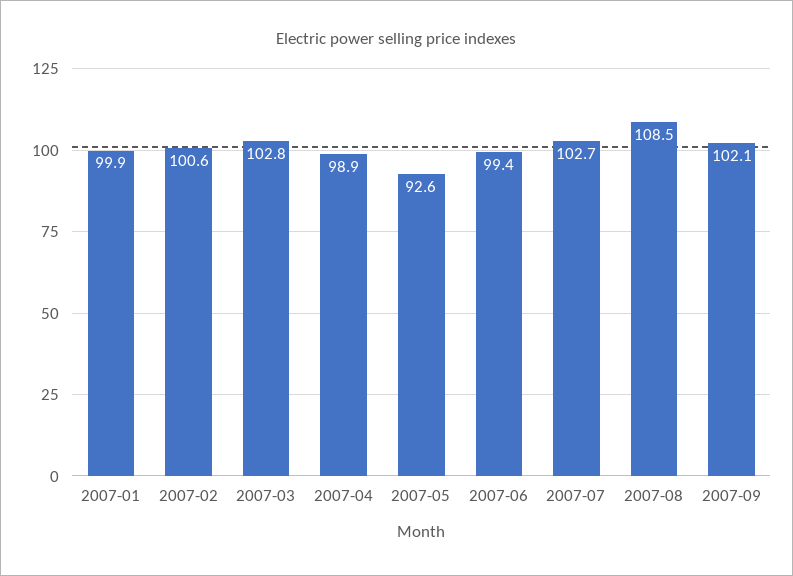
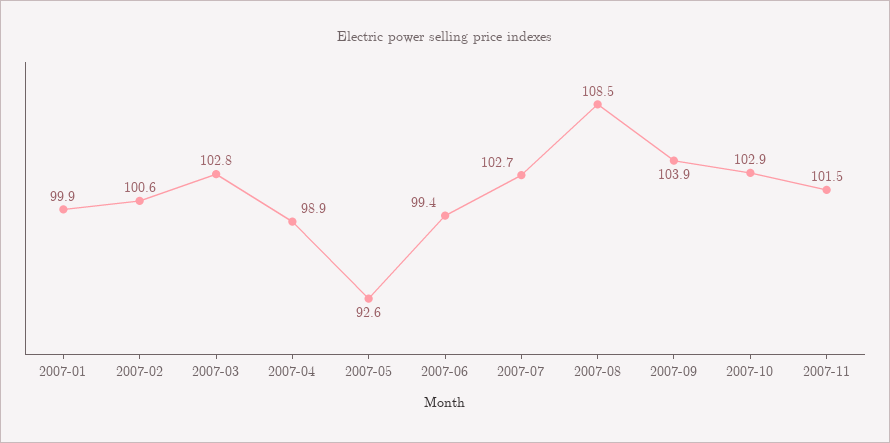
2007-09: 102.1 -> 103.9
2007-10: none -> 102.9
2007-11: none -> 101.5

